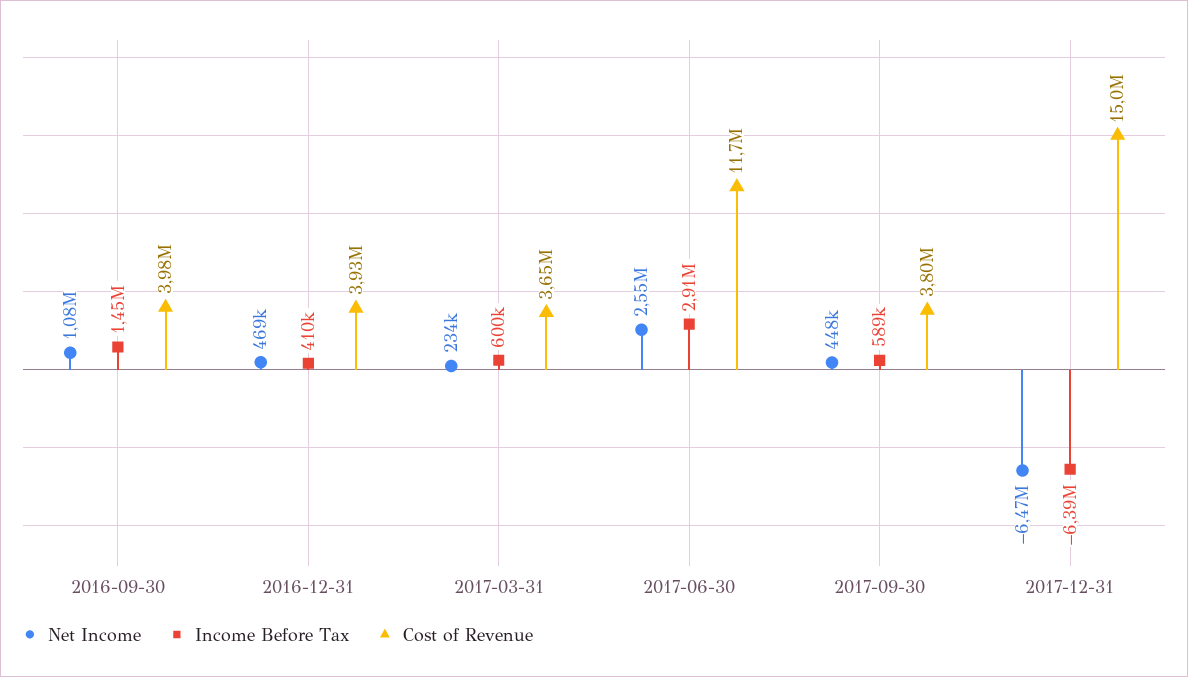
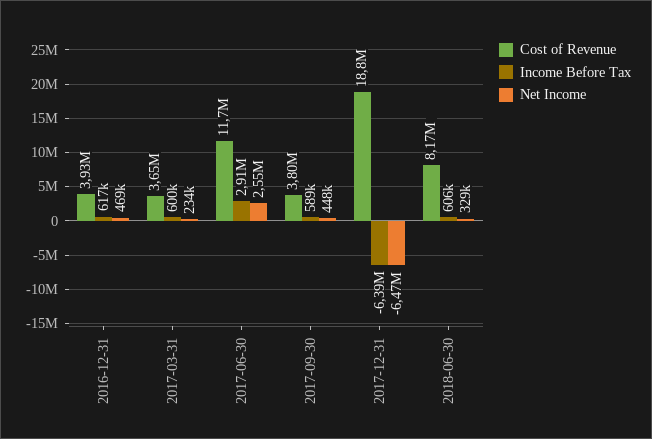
Net Income, 2016-09-30: 1080000 -> none
Income Before Tax, 2016-09-30: 1450000 -> none
Cost of Revenue, 2016-09-30: 3980000 -> none
Income Before Tax, 2016-12-31: 410000 -> 617000
Cost of Revenue, 2017-12-31: 15000000 -> 18800000
Cost of Revenue, 2018-06-30: none -> 8170000
Income Before Tax, 2018-06-30: none -> 606000
Net Income, 2018-06-30: none -> 329000

